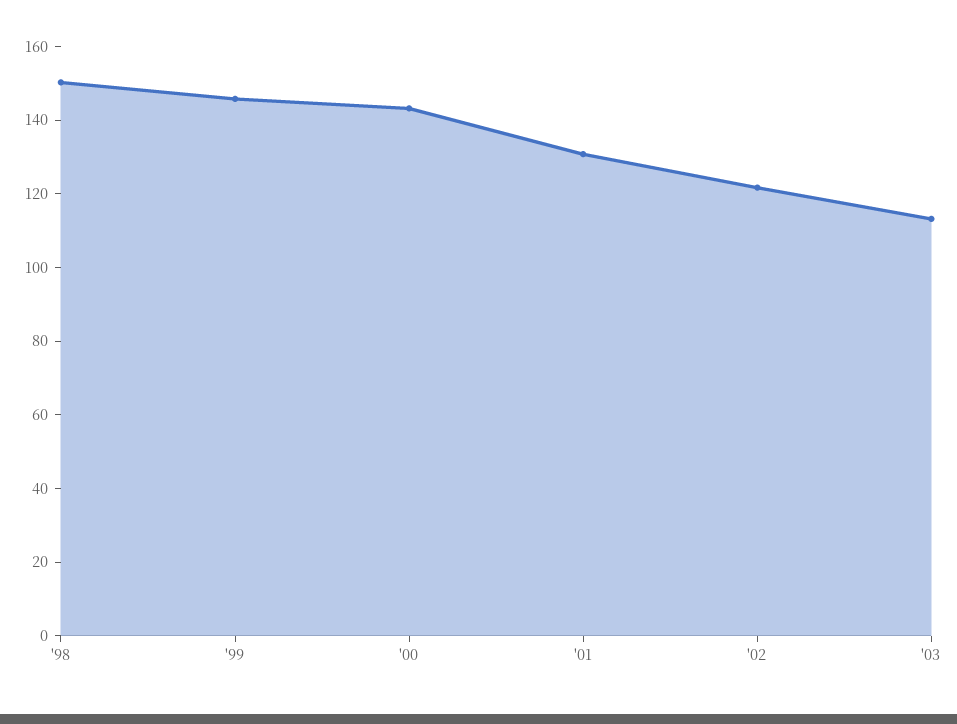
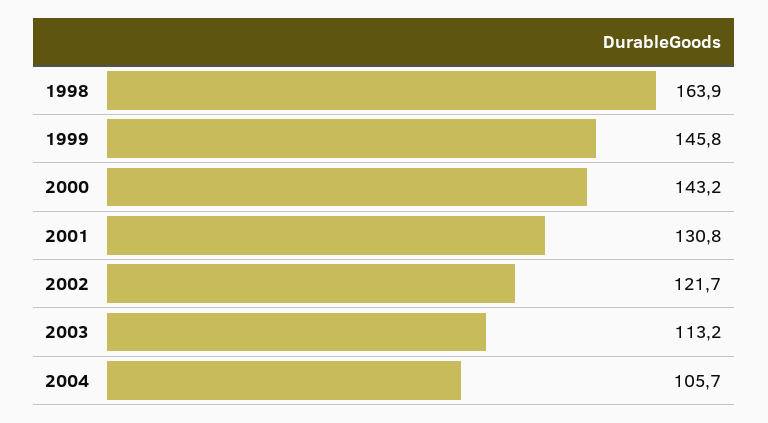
'98: 150 -> 163.9
2004: none -> 105.7

